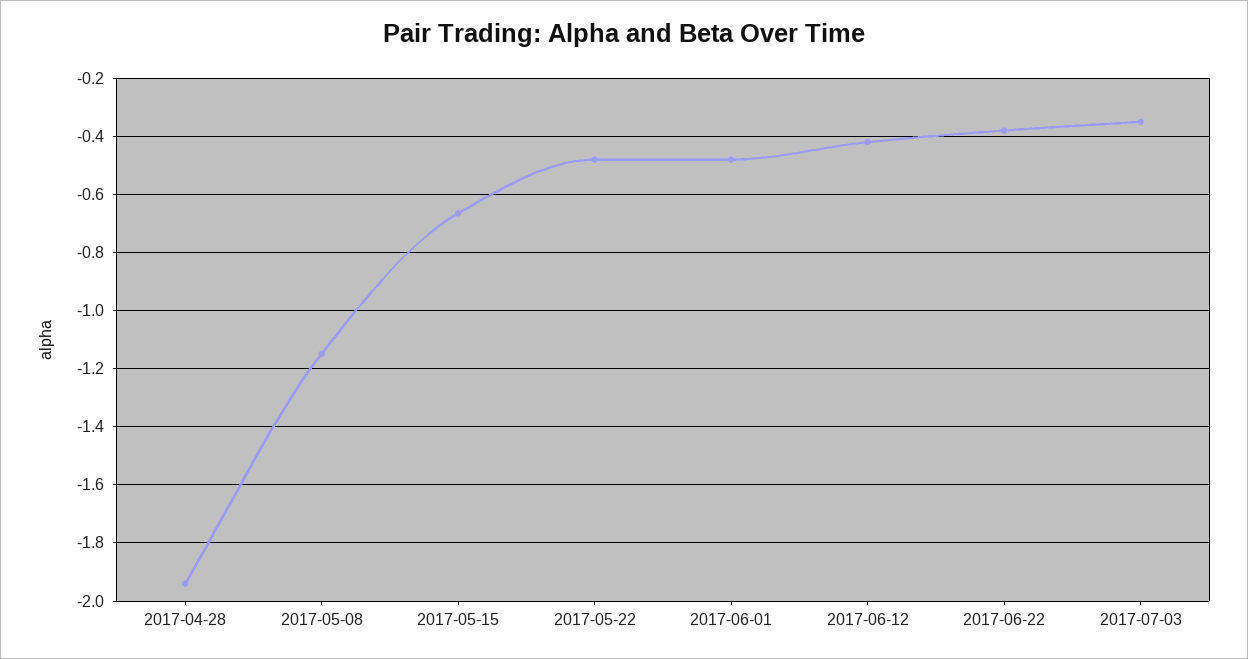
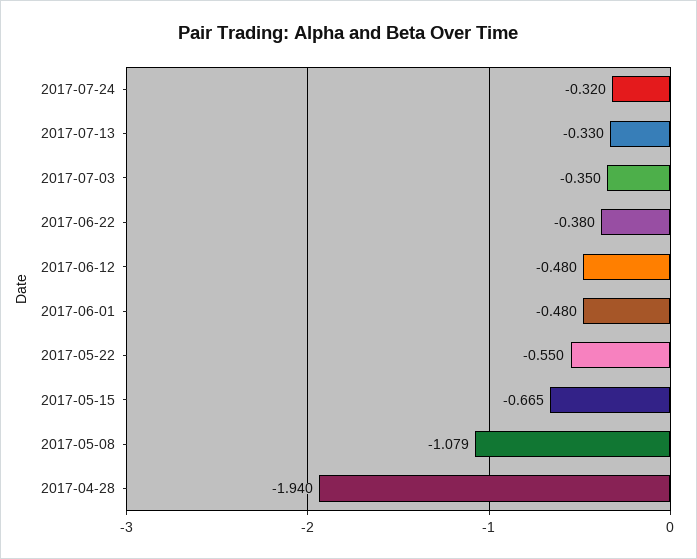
2017-05-08: -1.15 -> -1.079
2017-05-22: -0.475 -> -0.55
2017-06-12: -0.425 -> -0.48
2017-07-24: none -> -0.32
2017-07-13: none -> -0.33

